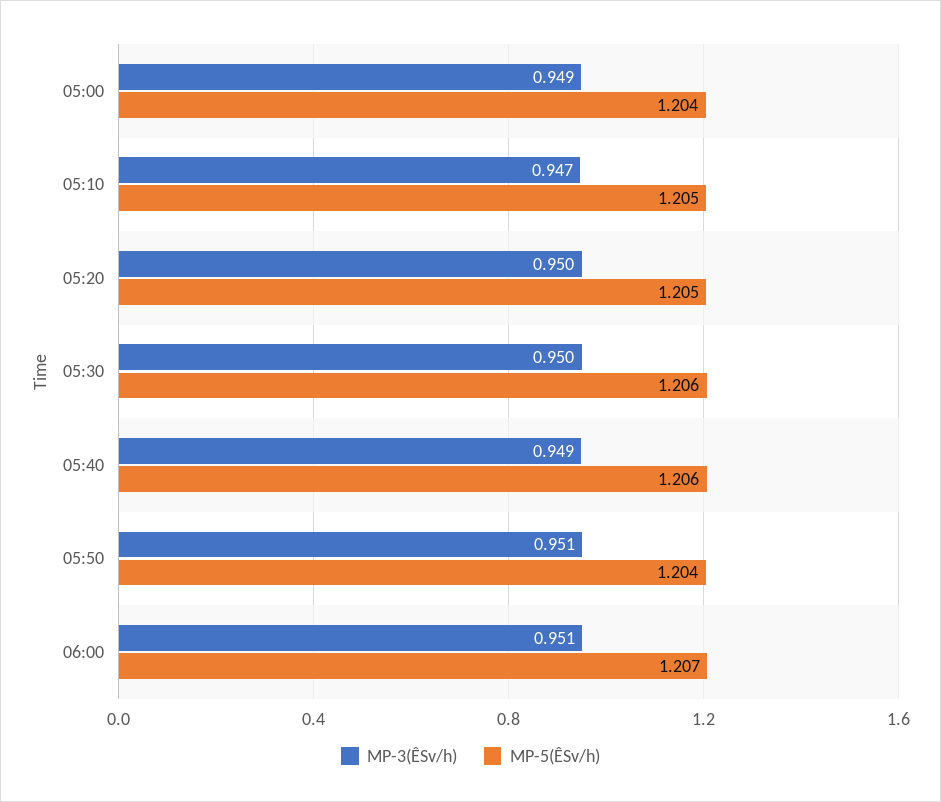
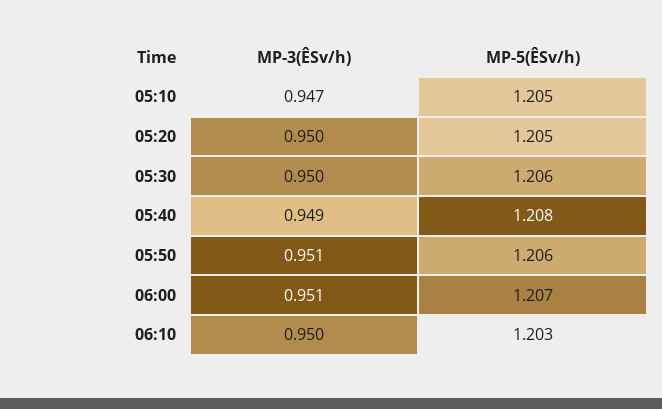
MP-3(ÊSv/h), 05:00: 0.949 -> none
MP-5(ÊSv/h), 05:00: 1.204 -> none
MP-5(ÊSv/h), 05:40: 1.206 -> 1.208
MP-5(ÊSv/h), 05:50: 1.204 -> 1.206
MP-3(ÊSv/h), 06:10: none -> 0.95
MP-5(ÊSv/h), 06:10: none -> 1.203

